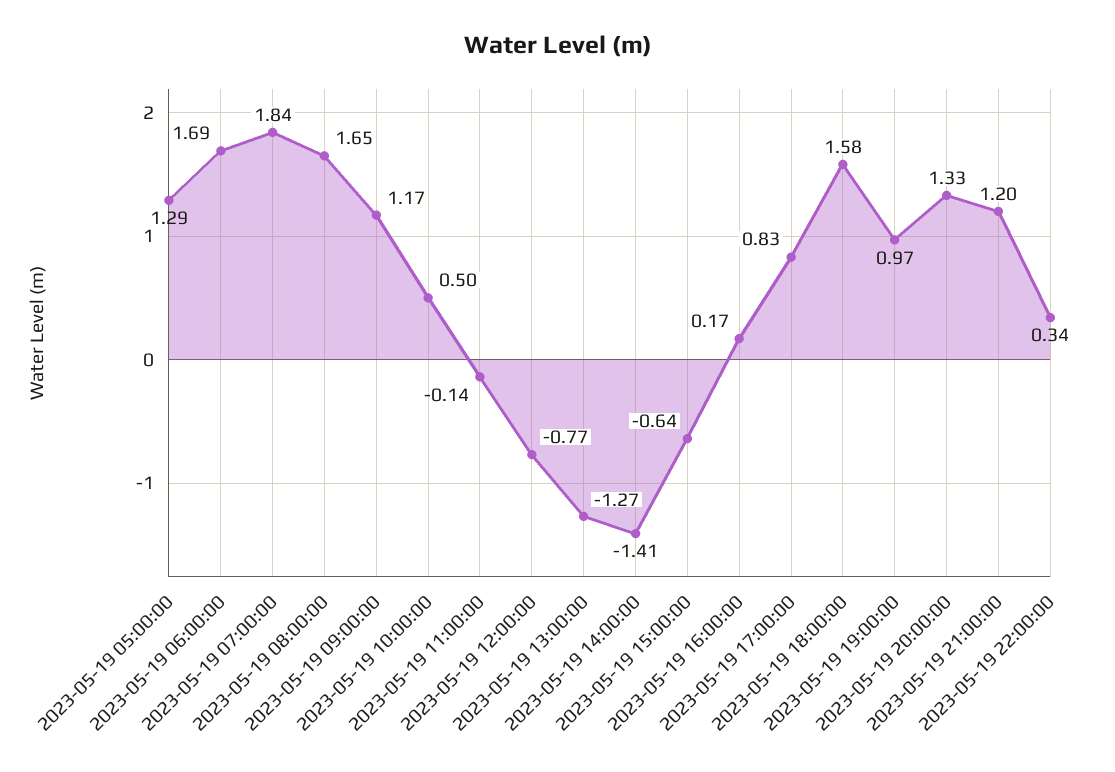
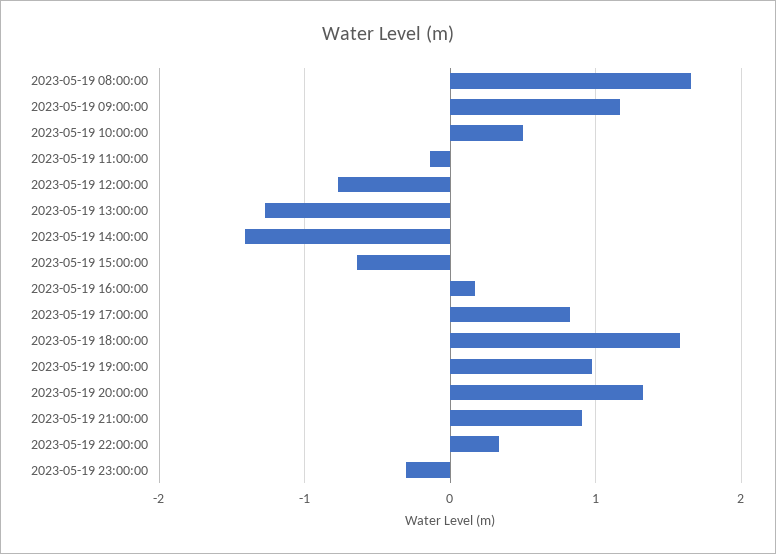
2023-05-19 05:00:00: 1.29 -> none
2023-05-19 06:00:00: 1.69 -> none
2023-05-19 07:00:00: 1.84 -> none
2023-05-19 21:00:00: 1.2 -> 0.9
2023-05-19 23:00:00: none -> -0.3

